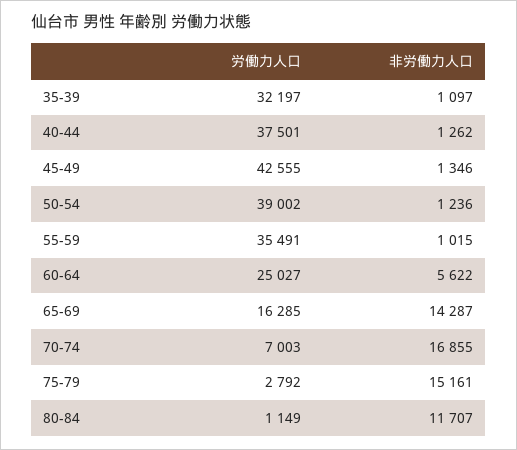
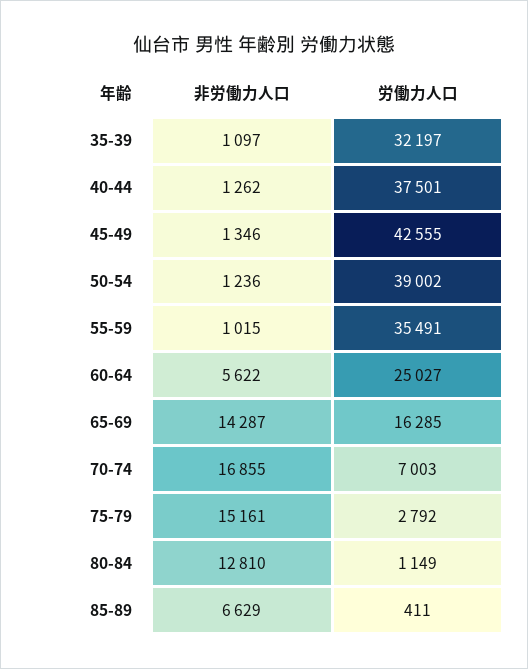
非労働力人口, 80-84: 11707 -> 12810
非労働力人口, 85-89: none -> 6629
労働力人口, 85-89: none -> 411

